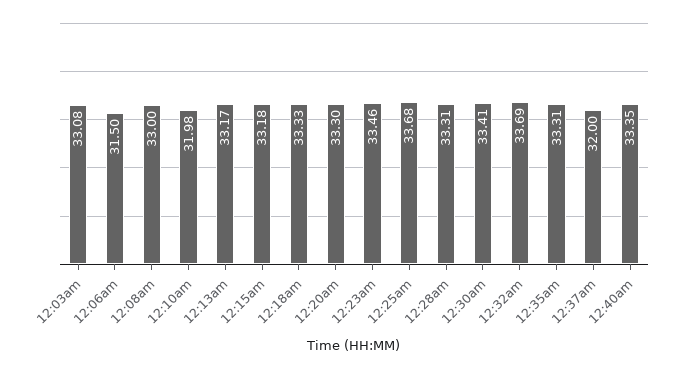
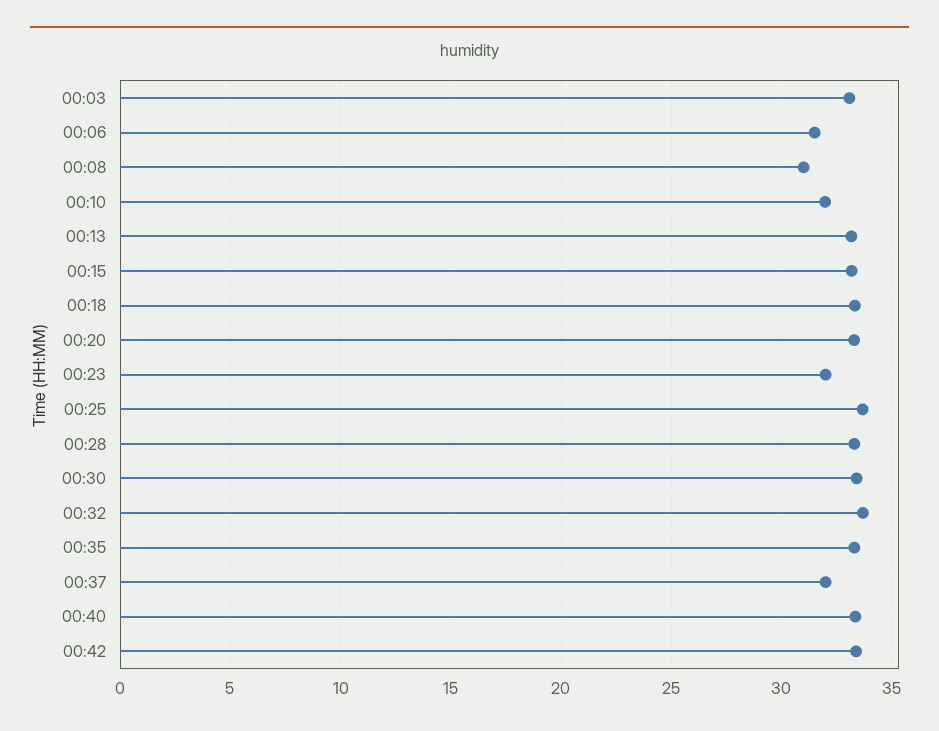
12:08am: 33 -> 31
12:23am: 33.46 -> 32
00:42: none -> 33.5

